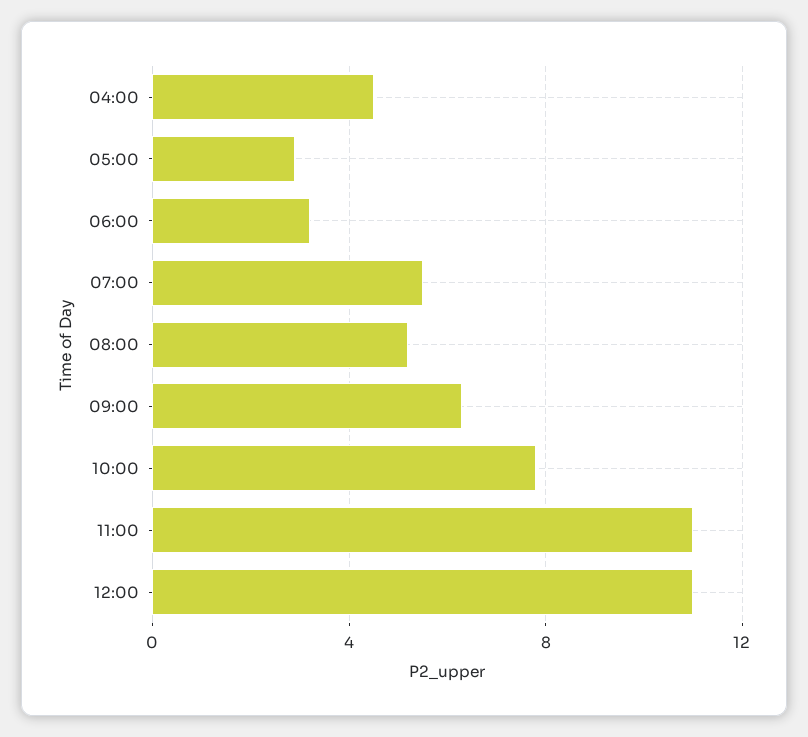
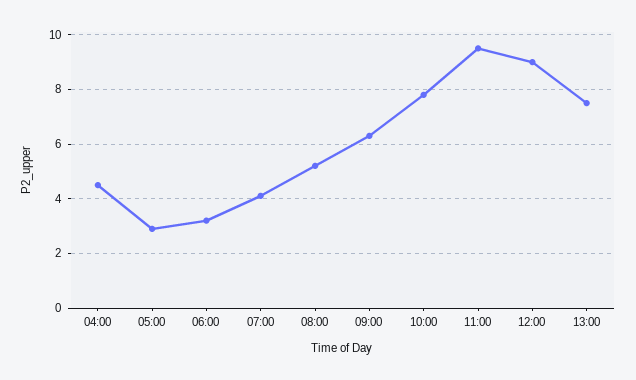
07:00: 5.5 -> 4
11:00: 11 -> 9.5
12:00: 11 -> 9
13:00: none -> 7.5

